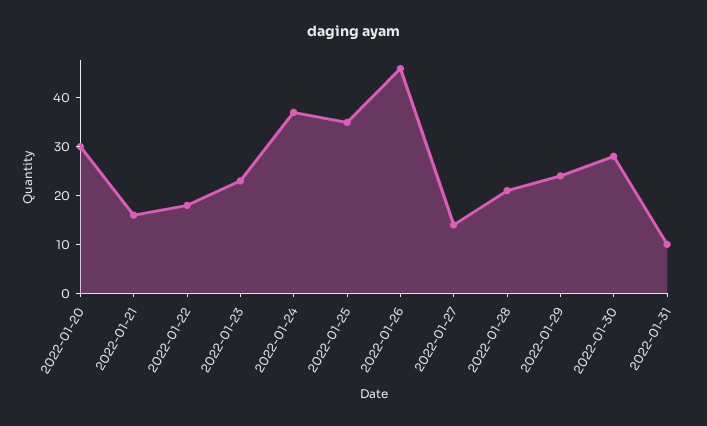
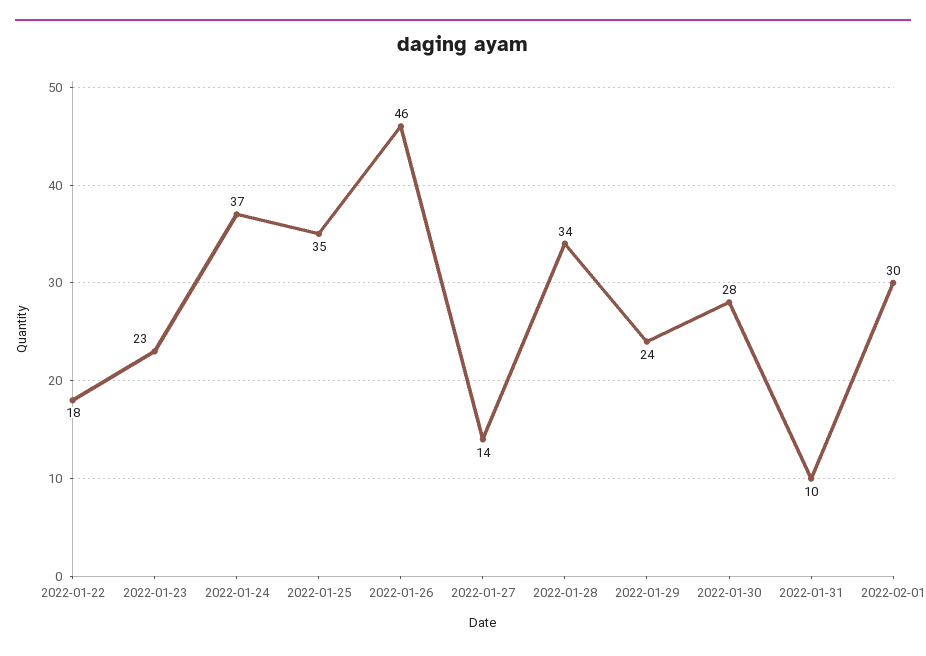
2022-01-20: 30 -> none
2022-01-21: 15 -> none
2022-01-28: 20 -> 34
2022-02-01: none -> 30

